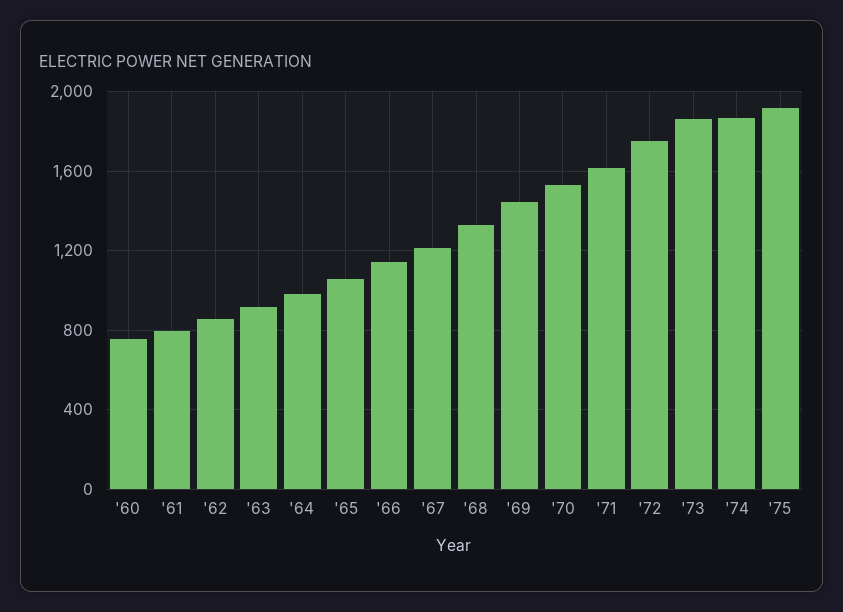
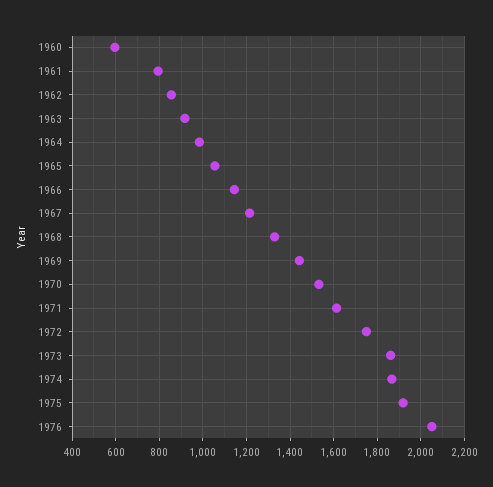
'60: 750 -> 600
1976: none -> 2050

